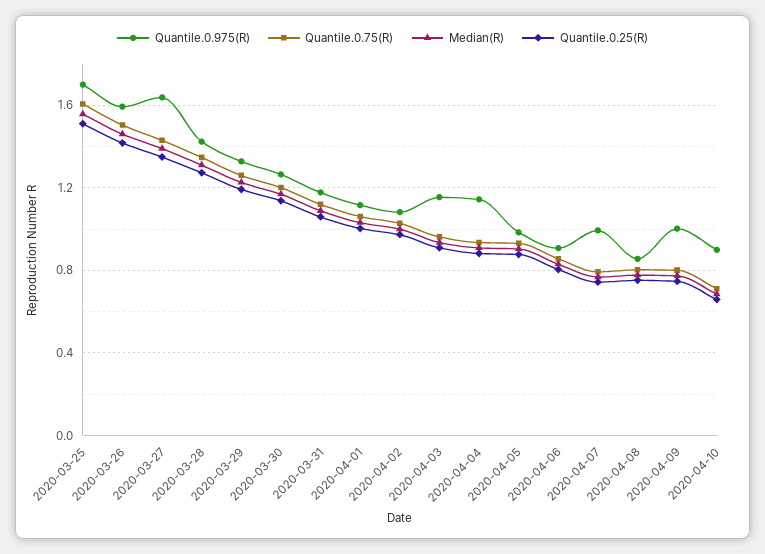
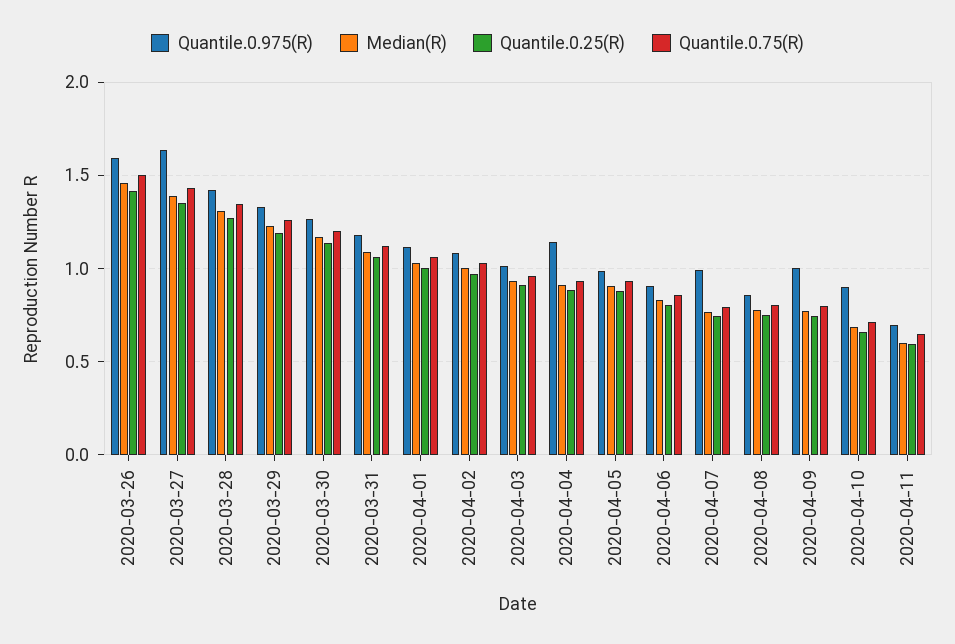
Quantile.0.975(R), 2020-03-25: 1.7 -> none
Quantile.0.75(R), 2020-03-25: 1.6 -> none
Median(R), 2020-03-25: 1.55 -> none
Quantile.0.25(R), 2020-03-25: 1.5 -> none
Quantile.0.975(R), 2020-04-03: 1.15 -> 1
Quantile.0.975(R), 2020-04-11: none -> 0.7
Median(R), 2020-04-11: none -> 0.6
Quantile.0.25(R), 2020-04-11: none -> 0.6
Quantile.0.75(R), 2020-04-11: none -> 0.65

